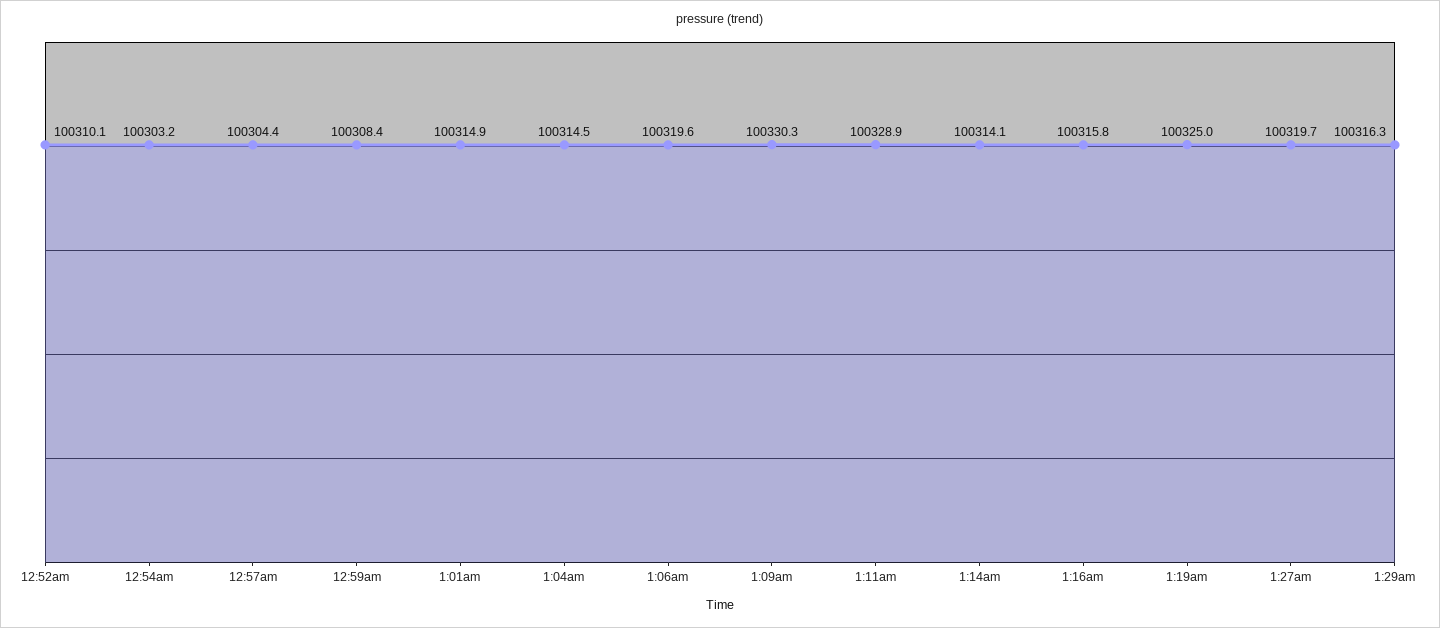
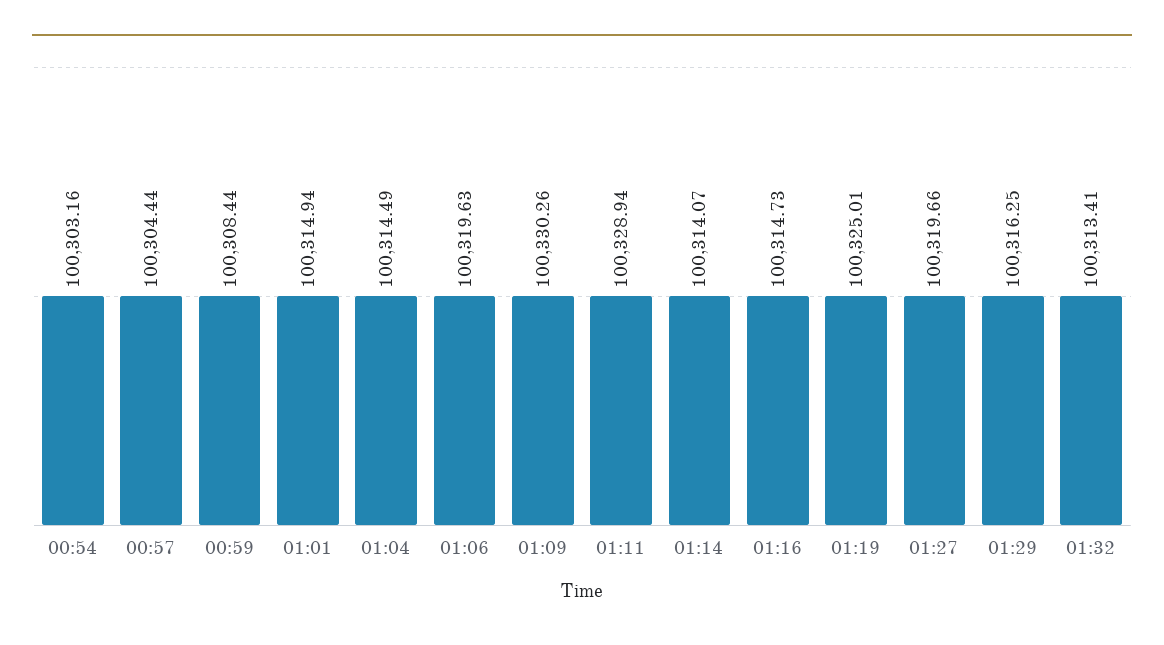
12:52am: 100310.1 -> none
1:16am: 100315.8 -> 100314.73
01:32: none -> 100313.41

